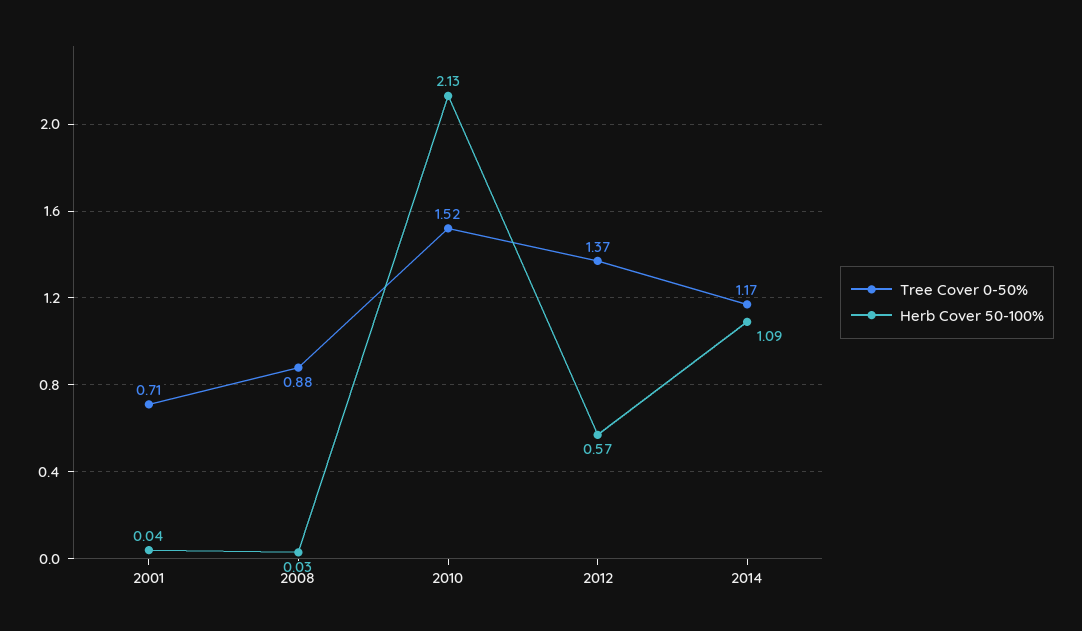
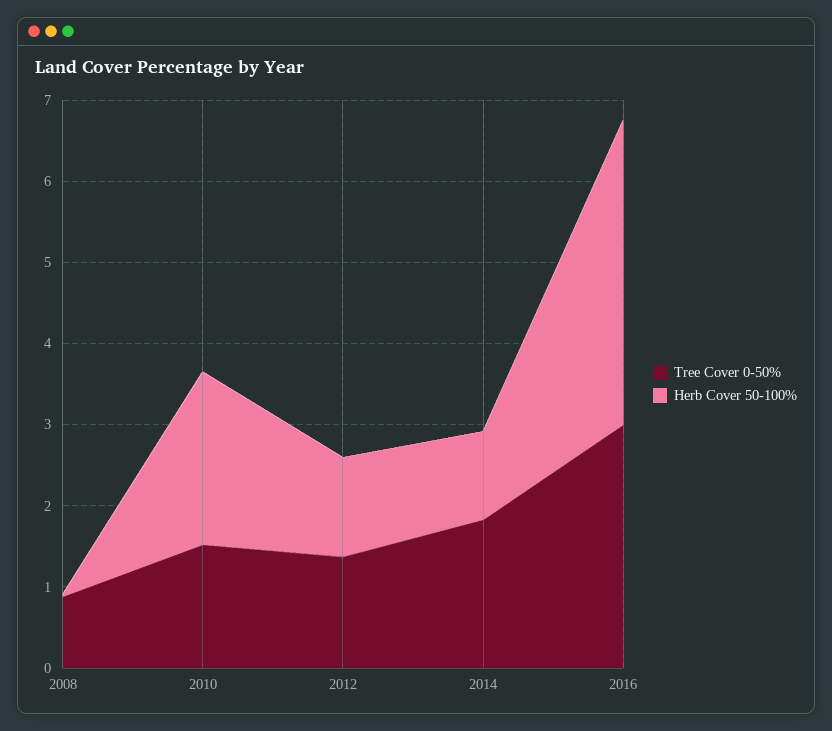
Tree Cover 0-50%, 2001: 0.71 -> none
Herb Cover 50-100%, 2001: 0.04 -> none
Herb Cover 50-100%, 2012: 0.57 -> 1.2
Tree Cover 0-50%, 2014: 1.17 -> 1.8
Tree Cover 0-50%, 2016: none -> 3
Herb Cover 50-100%, 2016: none -> 3.8

